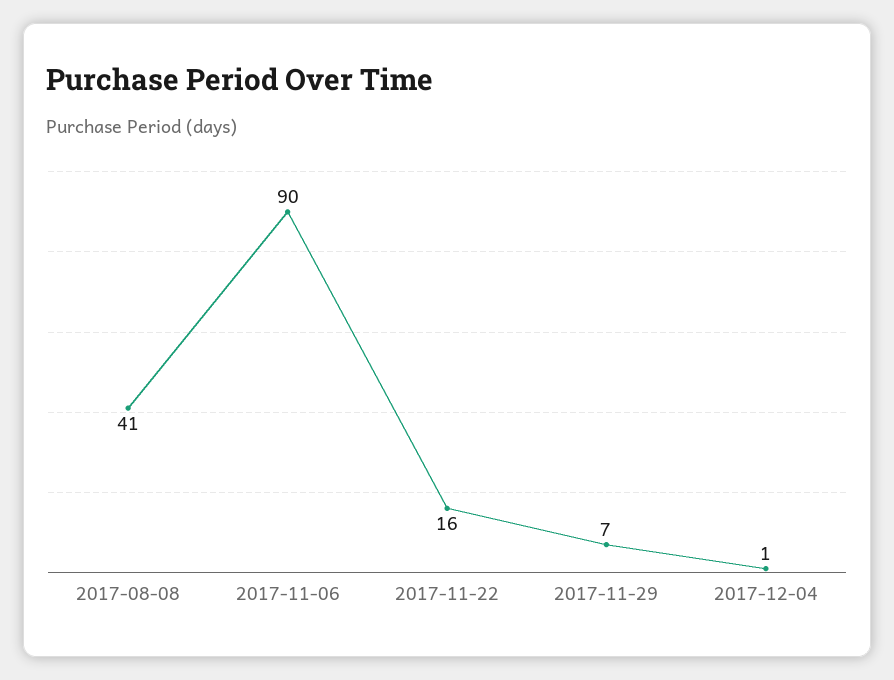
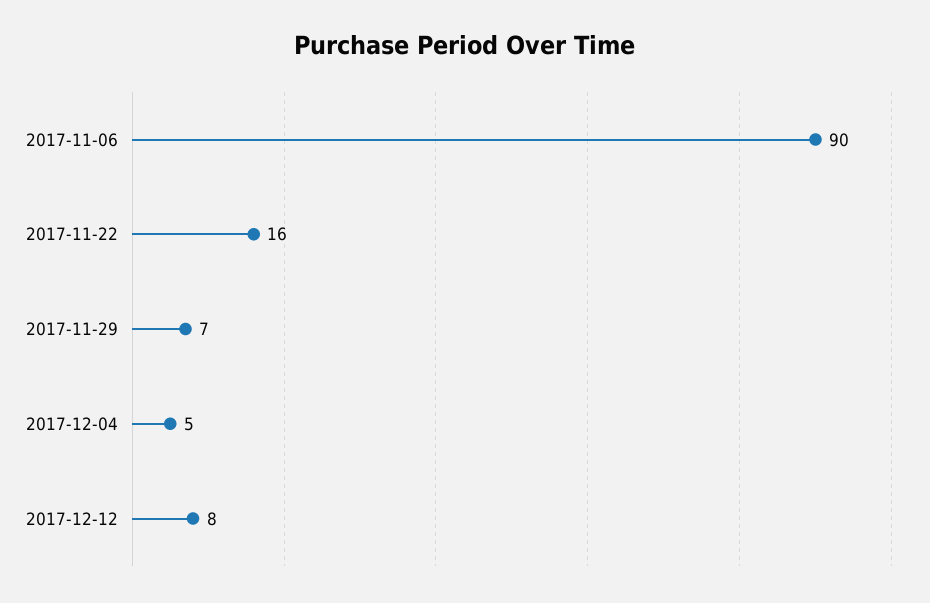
2017-08-08: 41 -> none
2017-12-04: 1 -> 5
2017-12-12: none -> 8

